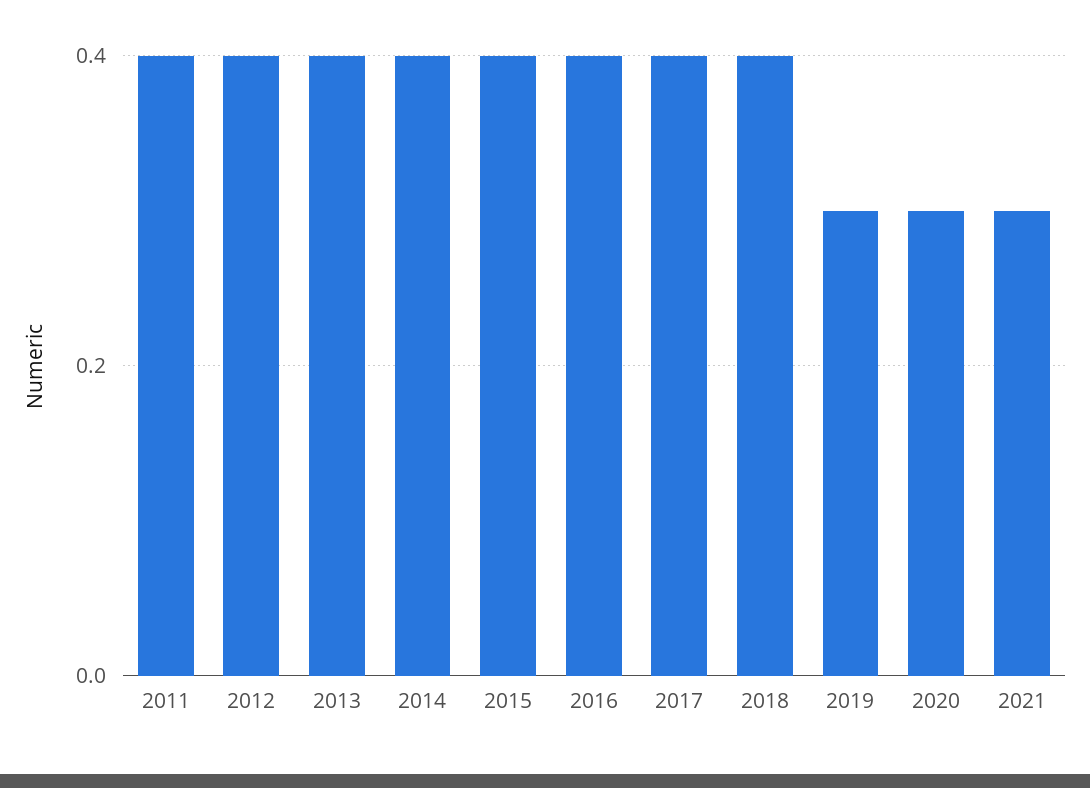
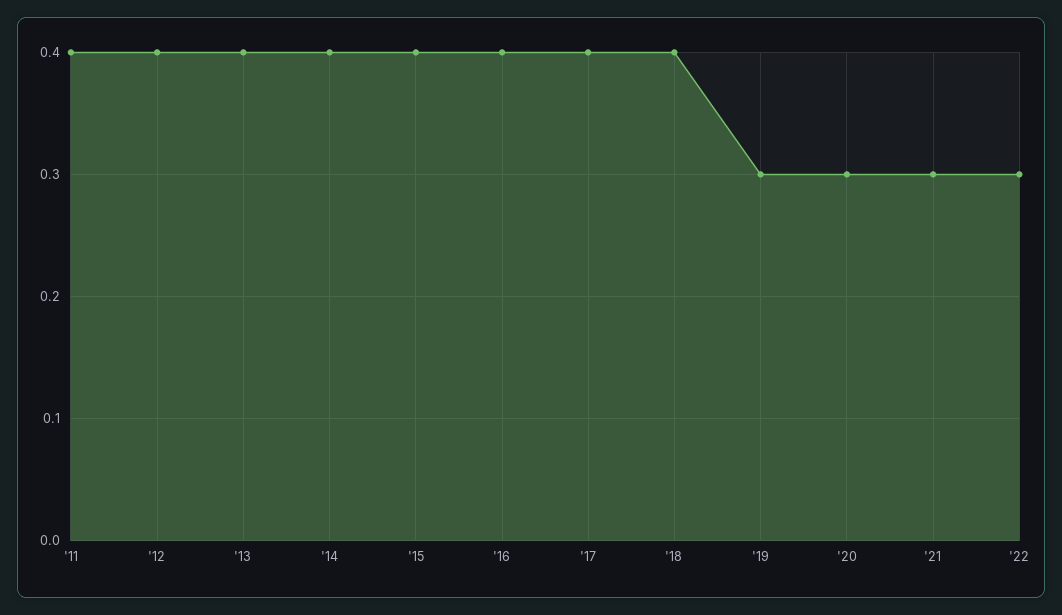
'22: none -> 0.3

